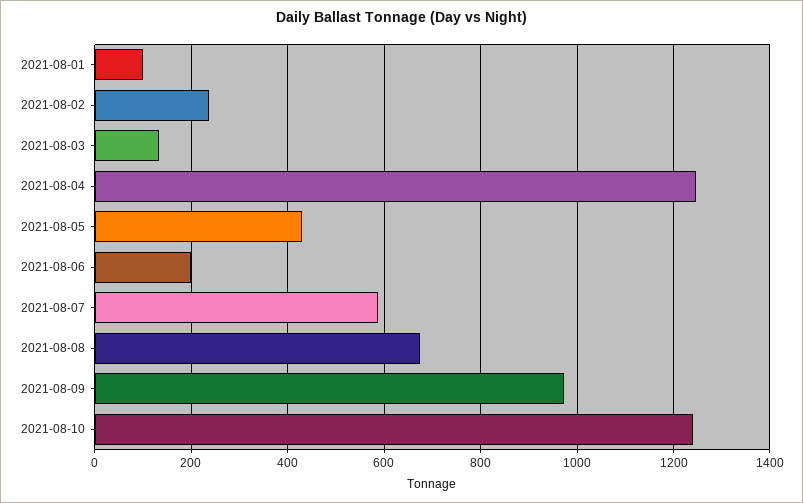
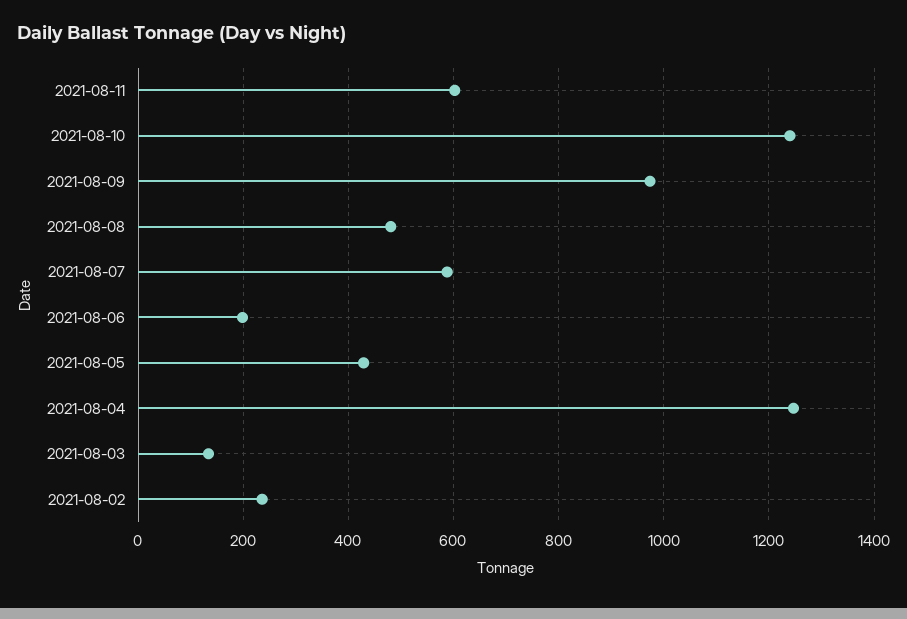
2021-08-01: 100 -> none
2021-08-08: 680 -> 480
2021-08-11: none -> 600

